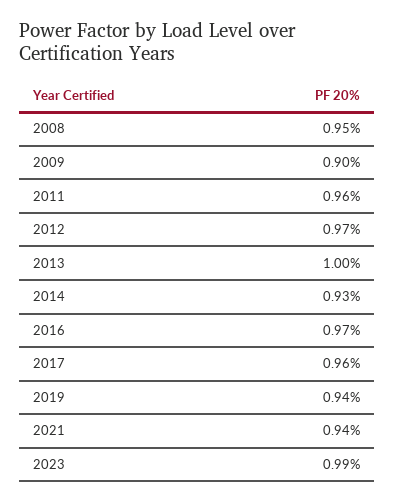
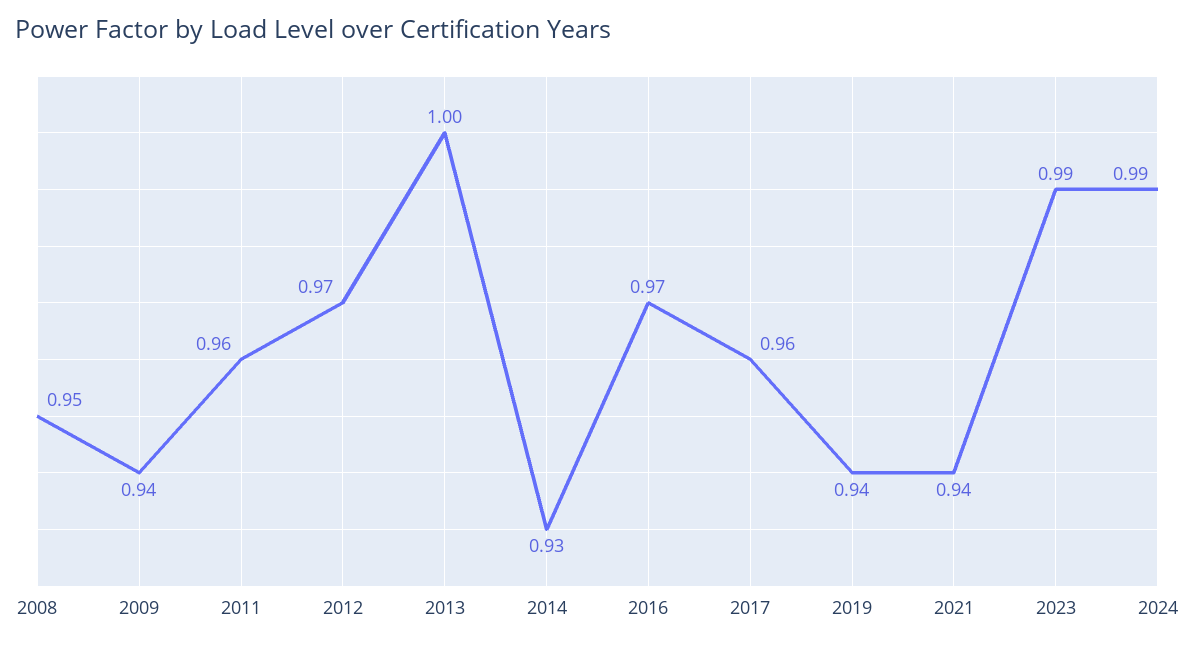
2009: 0.9 -> 0.94
2024: none -> 0.99

